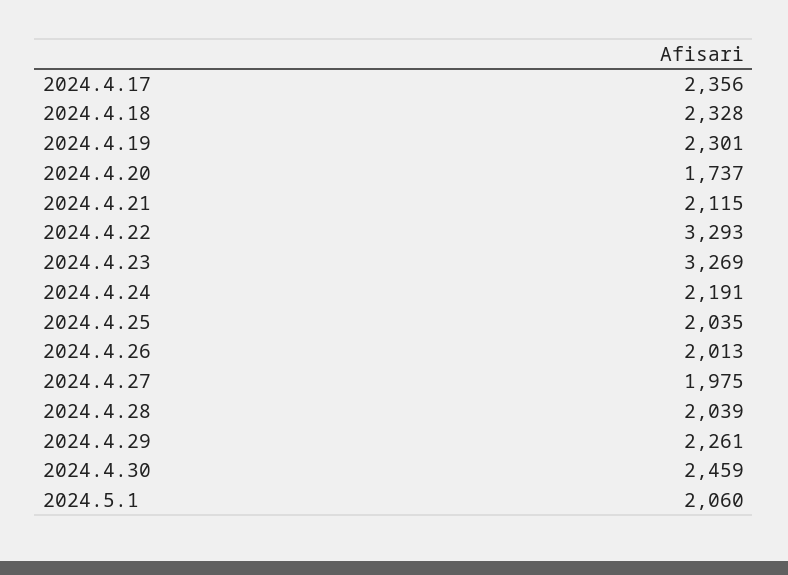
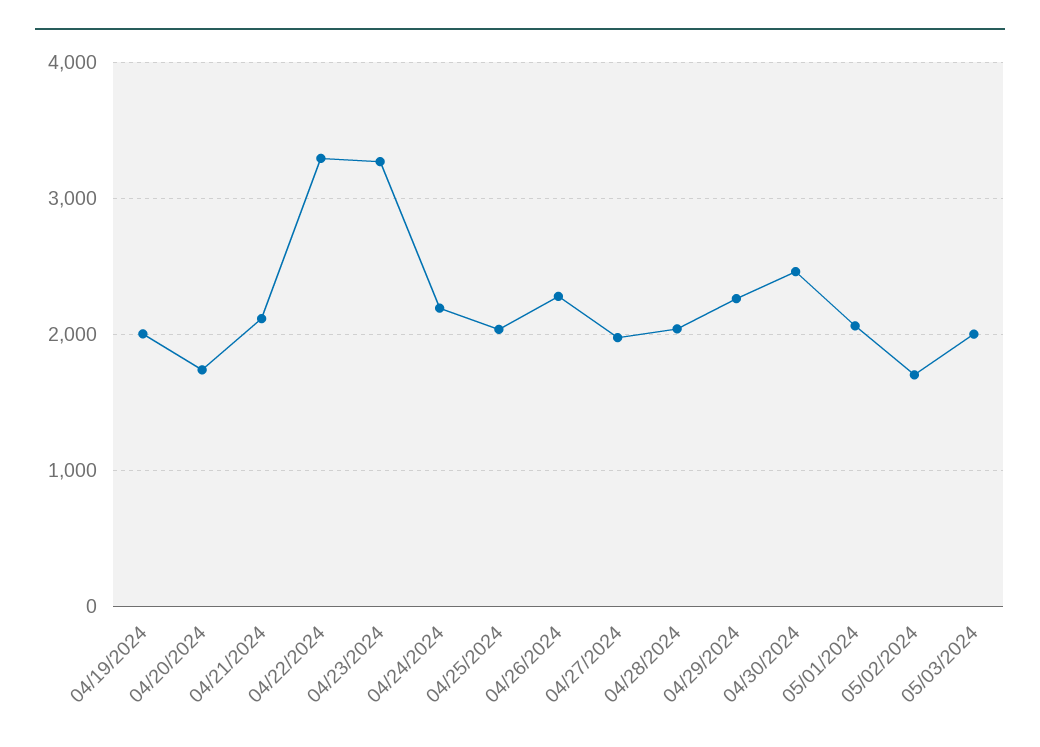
2024.4.17: 2356 -> none
2024.4.18: 2328 -> none
2024.4.19: 2301 -> 2000
2024.4.26: 2013 -> 2300
05/02/2024: none -> 1700
05/03/2024: none -> 2000

